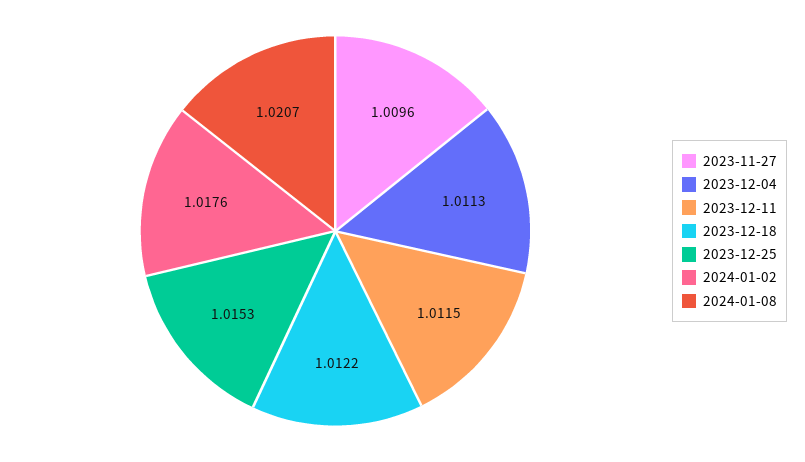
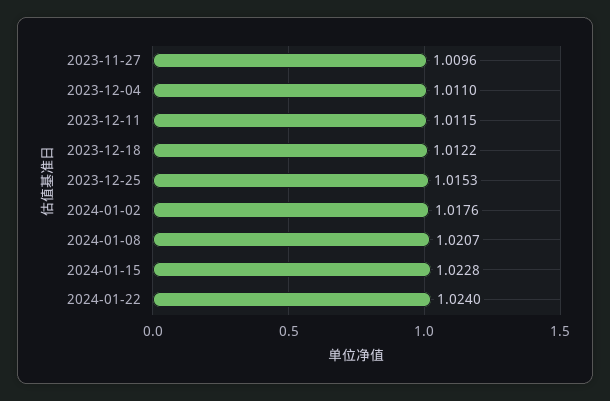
2023-12-04: 1.0113 -> 1.011
2024-01-15: none -> 1.0228
2024-01-22: none -> 1.024

